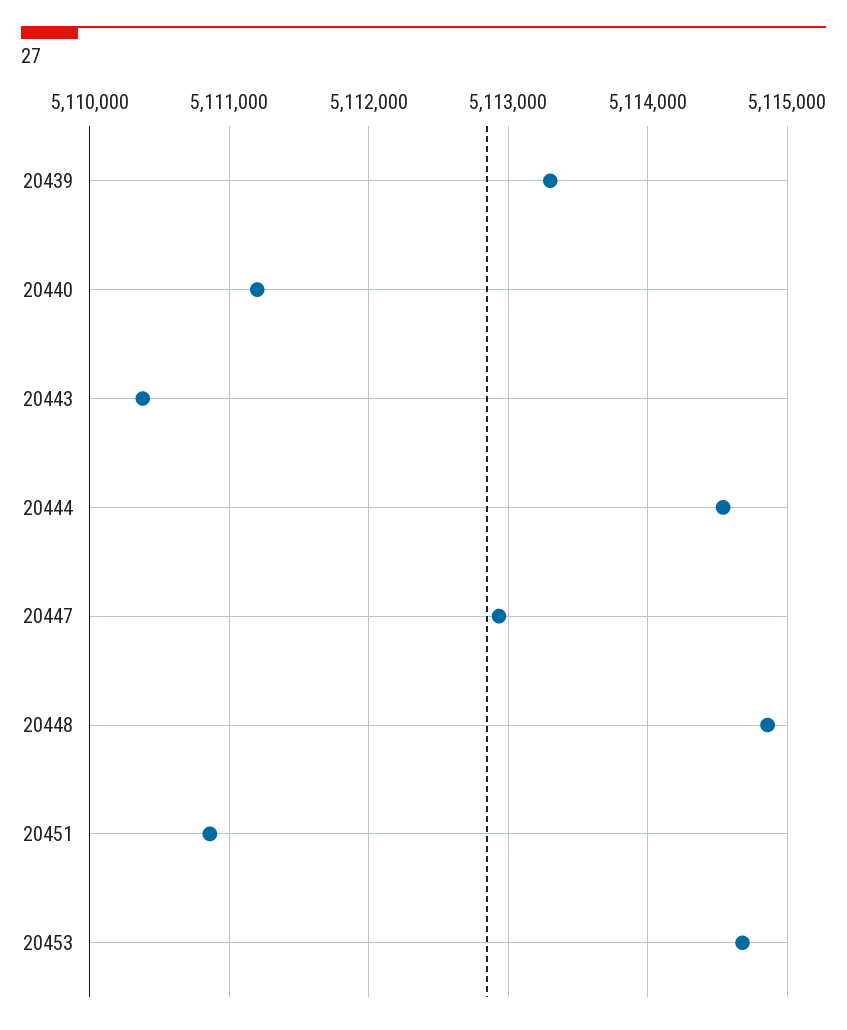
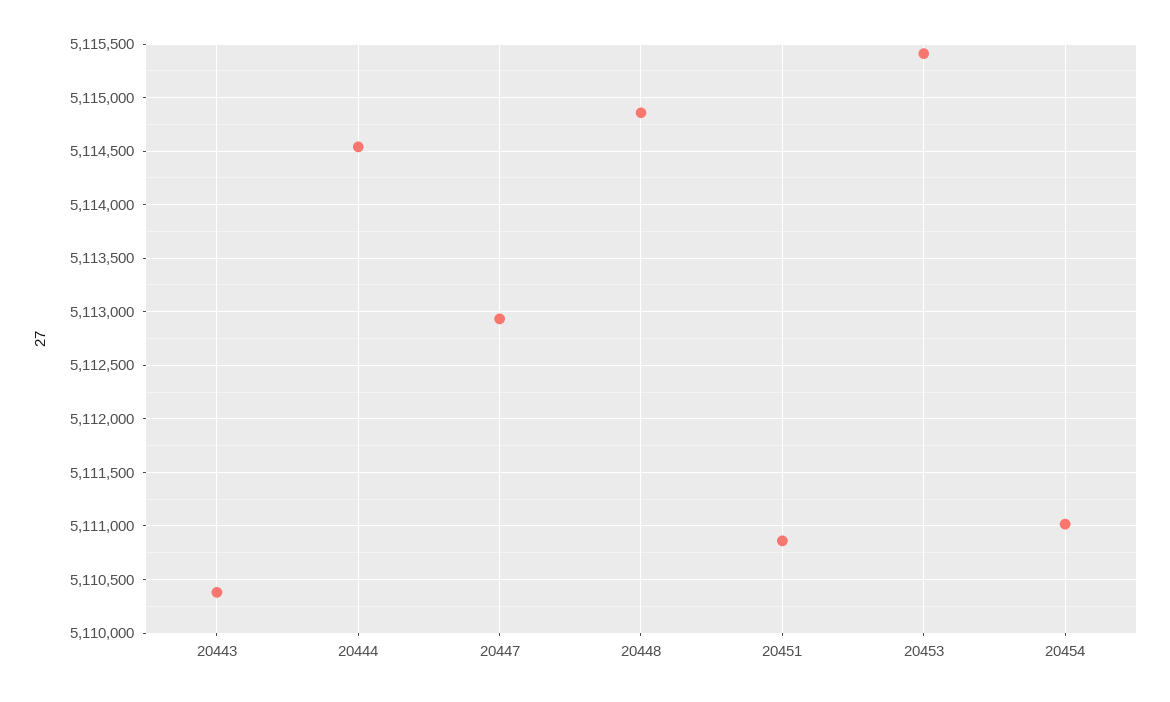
20439: 5113300 -> none
20440: 5111200 -> none
20453: 5114700 -> 5115400
20454: none -> 5111000

